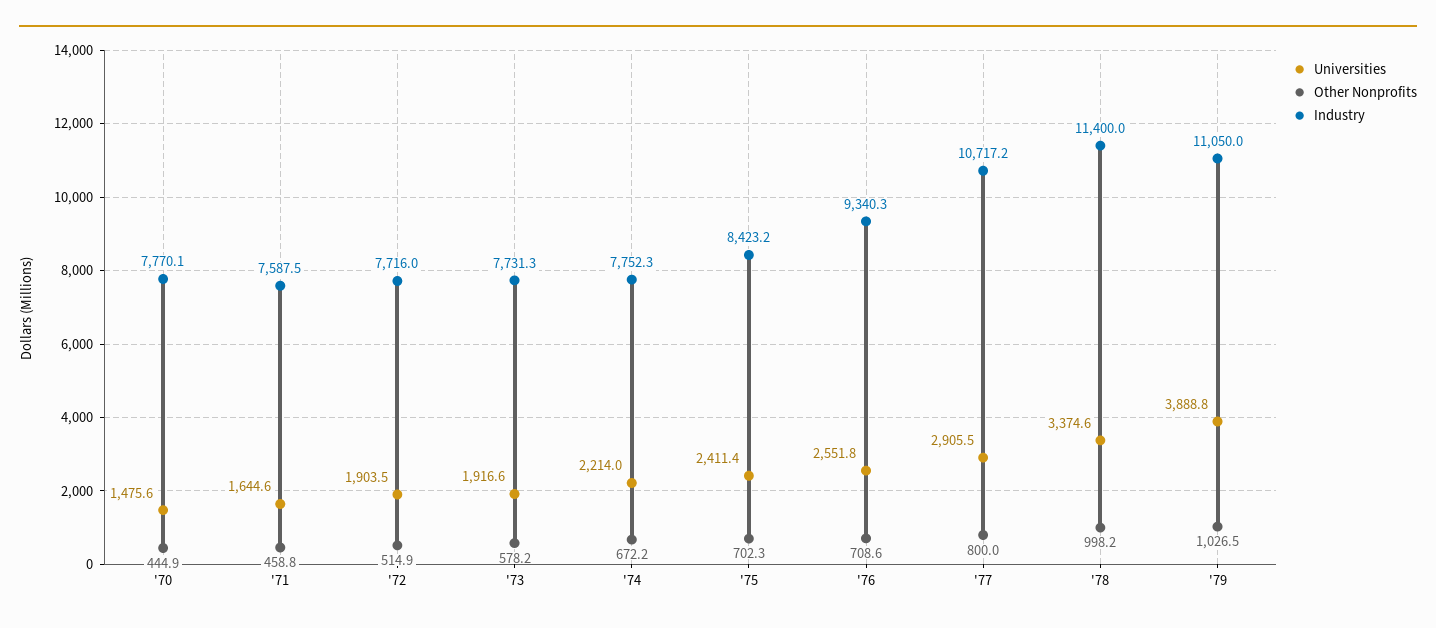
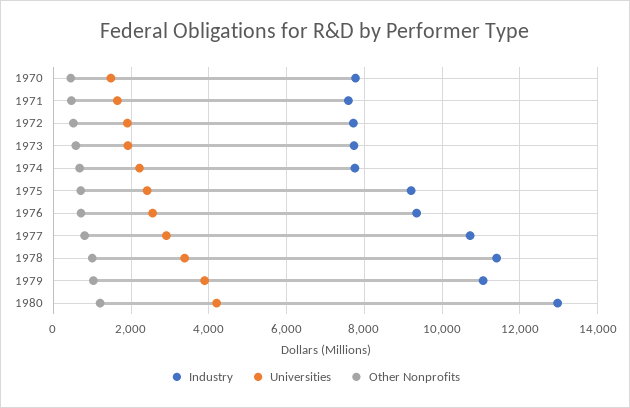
Industry, '75: 8423.2 -> 9200
Industry, 1980: none -> 13000
Universities, 1980: none -> 4200
Other Nonprofits, 1980: none -> 1200

